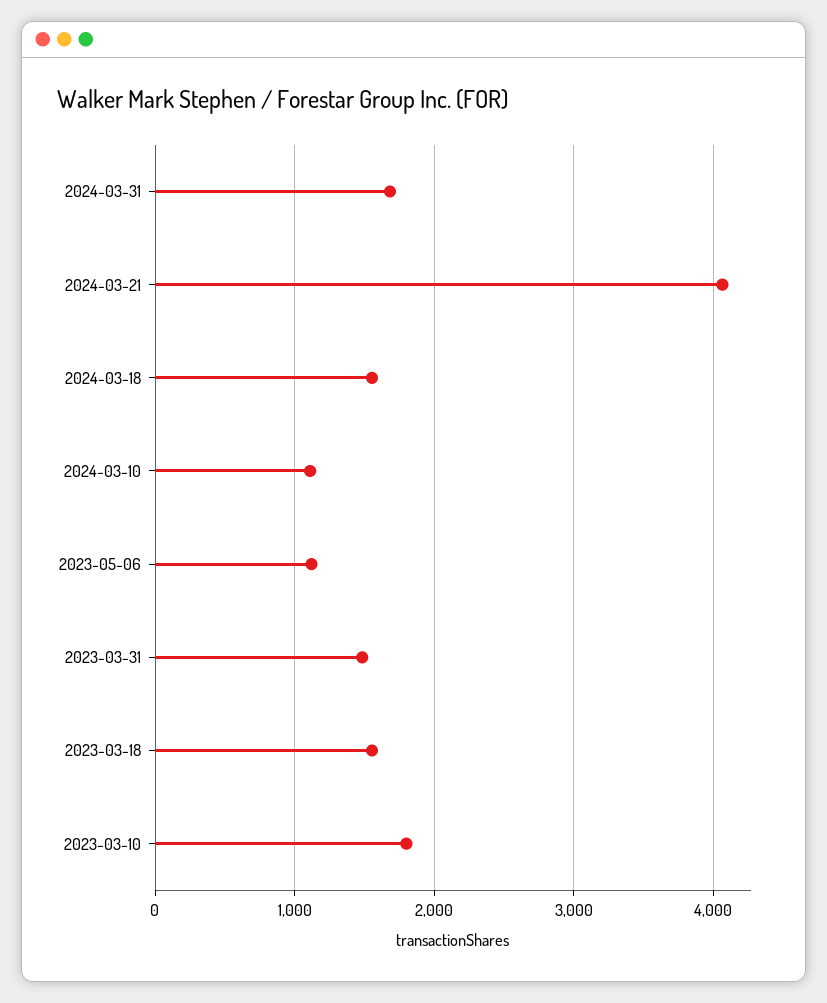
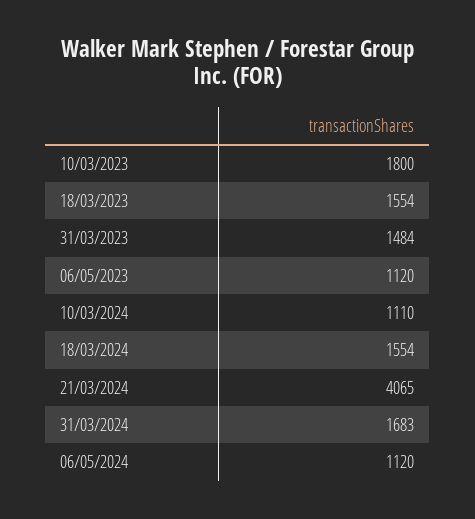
06/05/2024: none -> 1120

